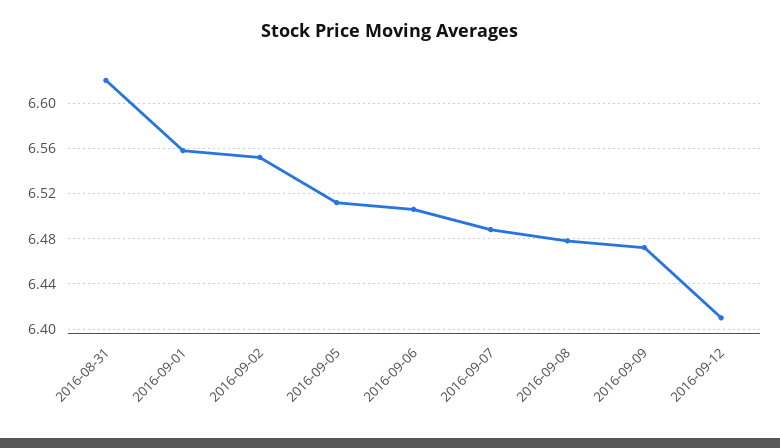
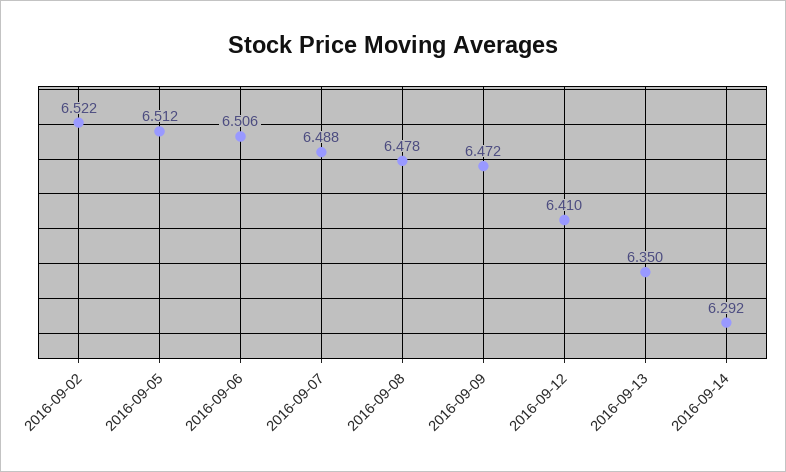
2016-08-31: 6.62 -> none
2016-09-01: 6.56 -> none
2016-09-02: 6.55 -> 6.522
2016-09-13: none -> 6.35
2016-09-14: none -> 6.292

